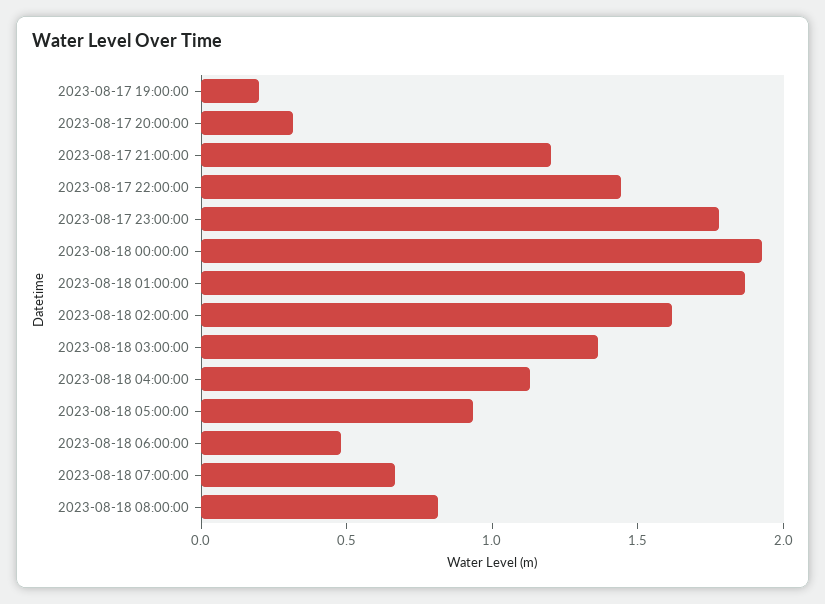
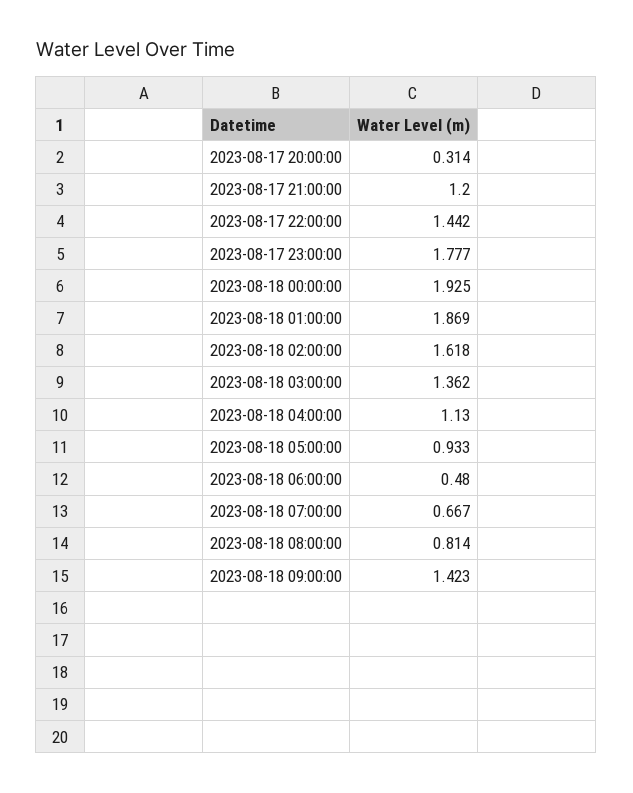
2023-08-17 19:00:00: 0.2 -> none
2023-08-18 09:00:00: none -> 1.423

